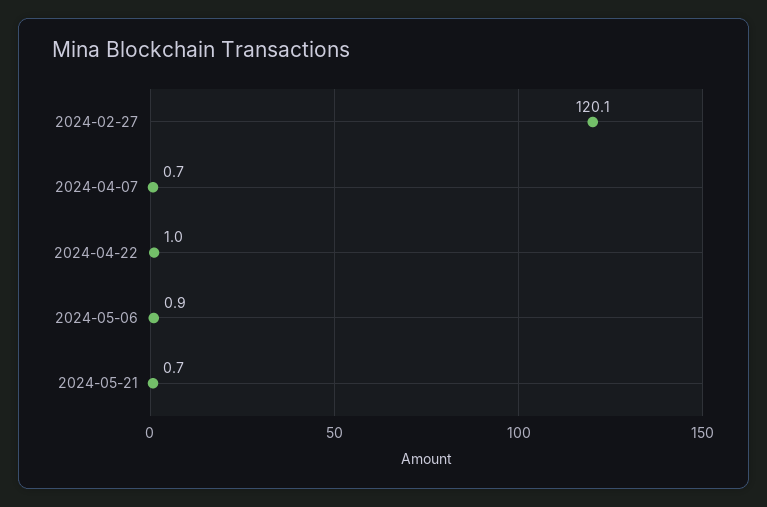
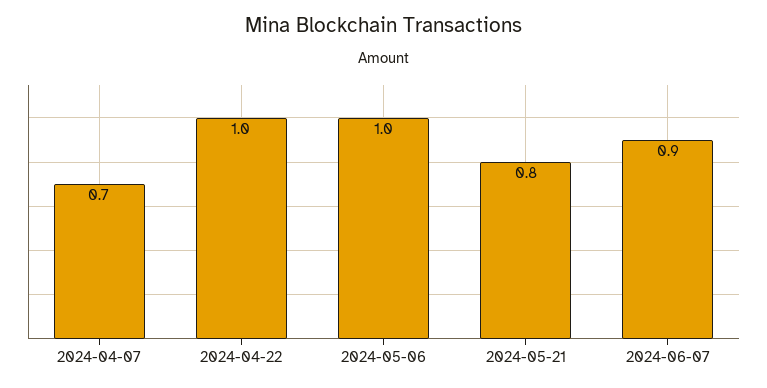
2024-02-27: 120.1 -> none
2024-05-06: 0.9 -> 1
2024-05-21: 0.7 -> 0.8
2024-06-07: none -> 0.9

